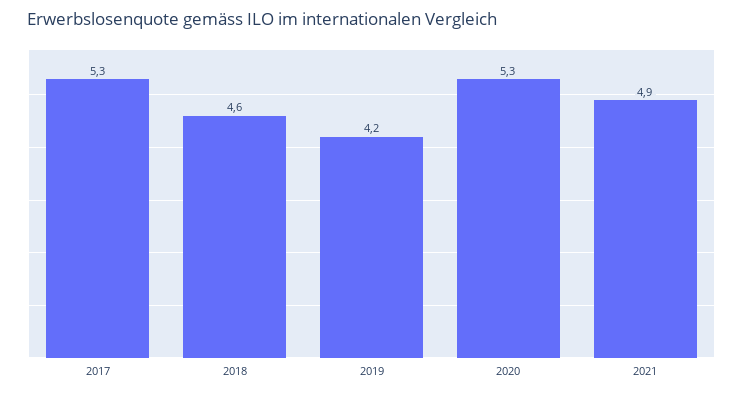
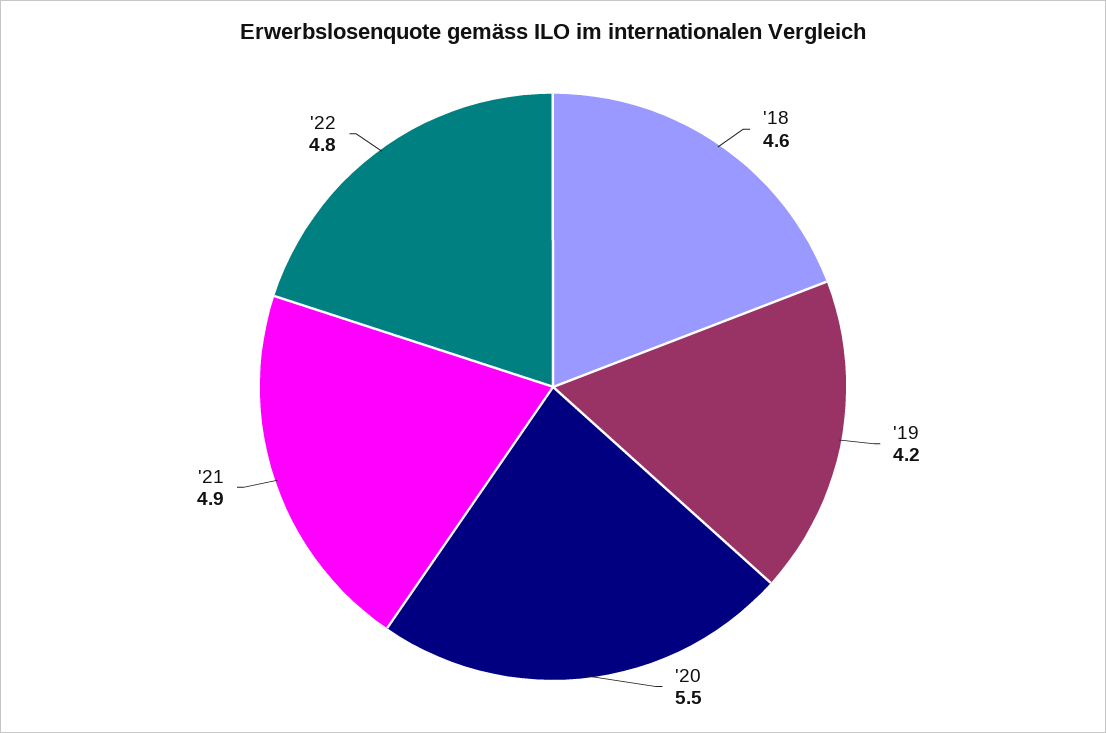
2017: 5.3 -> none
2020: 5.3 -> 5.5
'22: none -> 4.8

